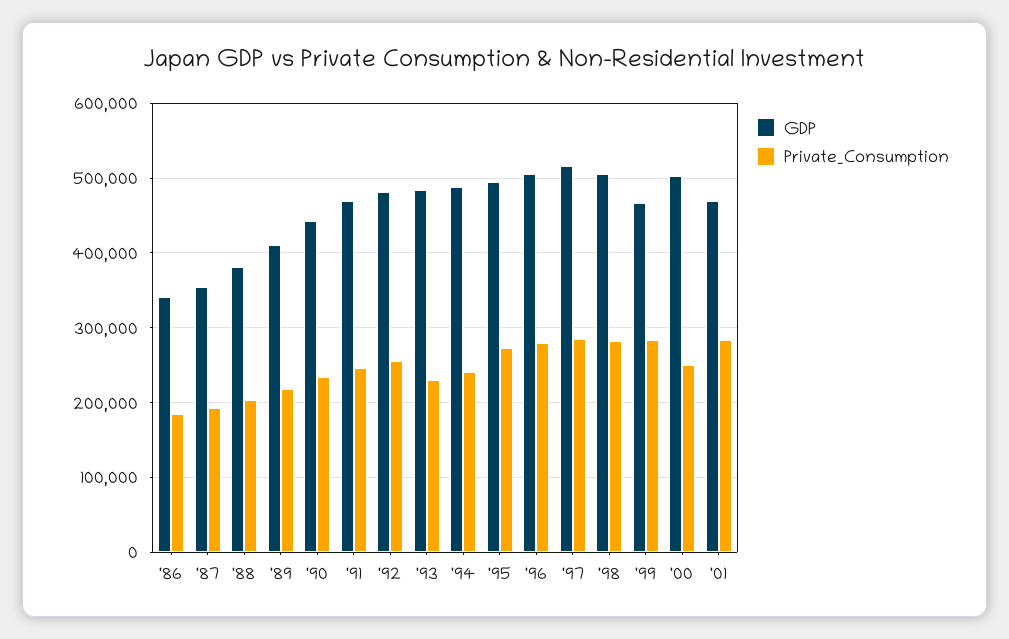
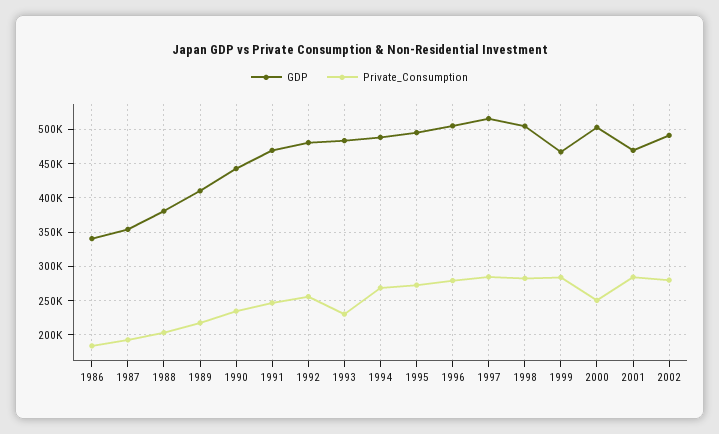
Private_Consumption, '94: 240000 -> 270000
GDP, 2002: none -> 490000
Private_Consumption, 2002: none -> 280000

